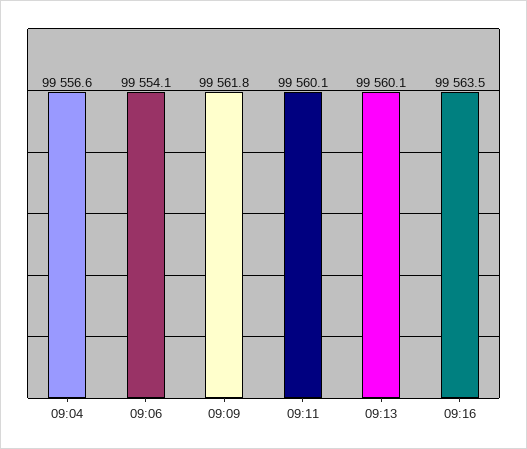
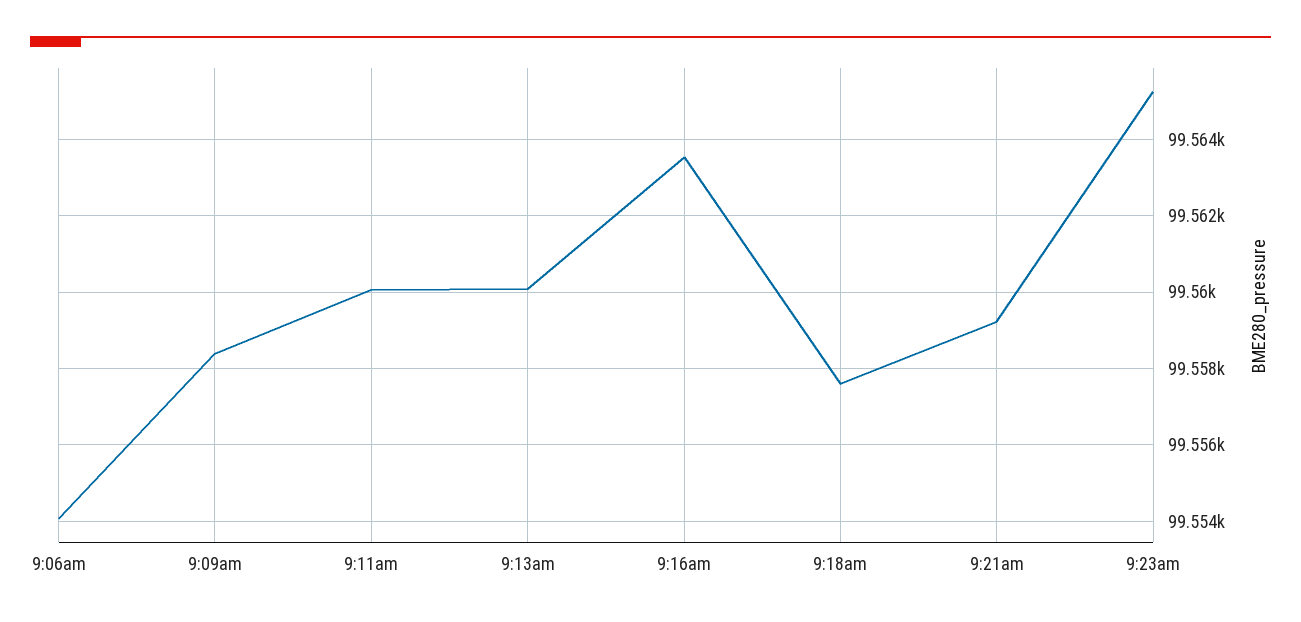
09:04: 99556.6 -> none
09:09: 99561.8 -> 99558.4
9:18am: none -> 99557.6
9:21am: none -> 99559.2
9:23am: none -> 99565.2

